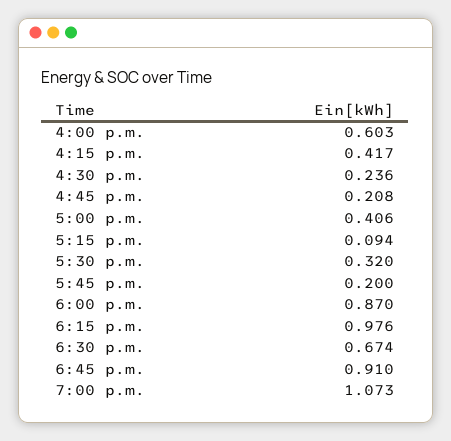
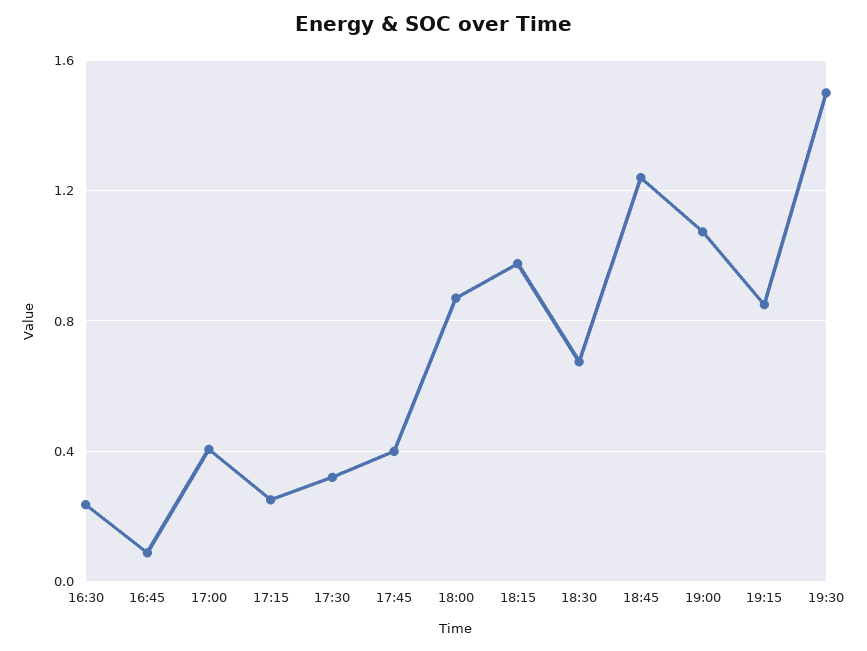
4:00 p.m.: 0.603 -> none
4:15 p.m.: 0.417 -> none
4:45 p.m.: 0.208 -> 0.1
5:15 p.m.: 0.094 -> 0.25
5:45 p.m.: 0.2 -> 0.4
6:45 p.m.: 0.91 -> 1.25
19:15: none -> 0.85
19:30: none -> 1.5

